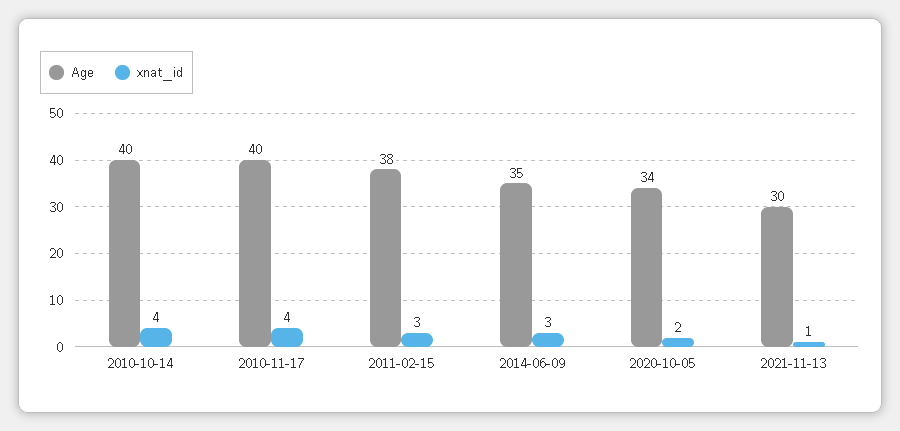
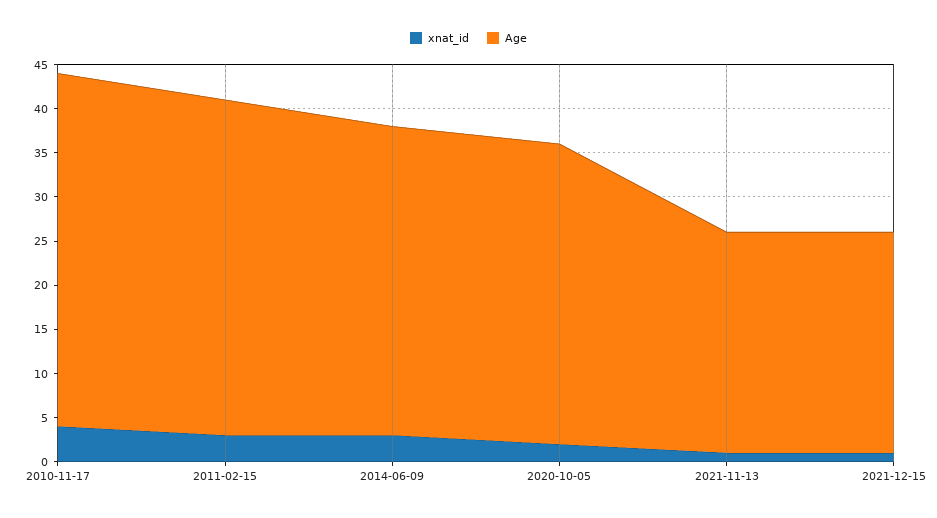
Age, 2010-10-14: 40 -> none
xnat_id, 2010-10-14: 4 -> none
Age, 2021-11-13: 30 -> 25
xnat_id, 2021-12-15: none -> 1
Age, 2021-12-15: none -> 25

